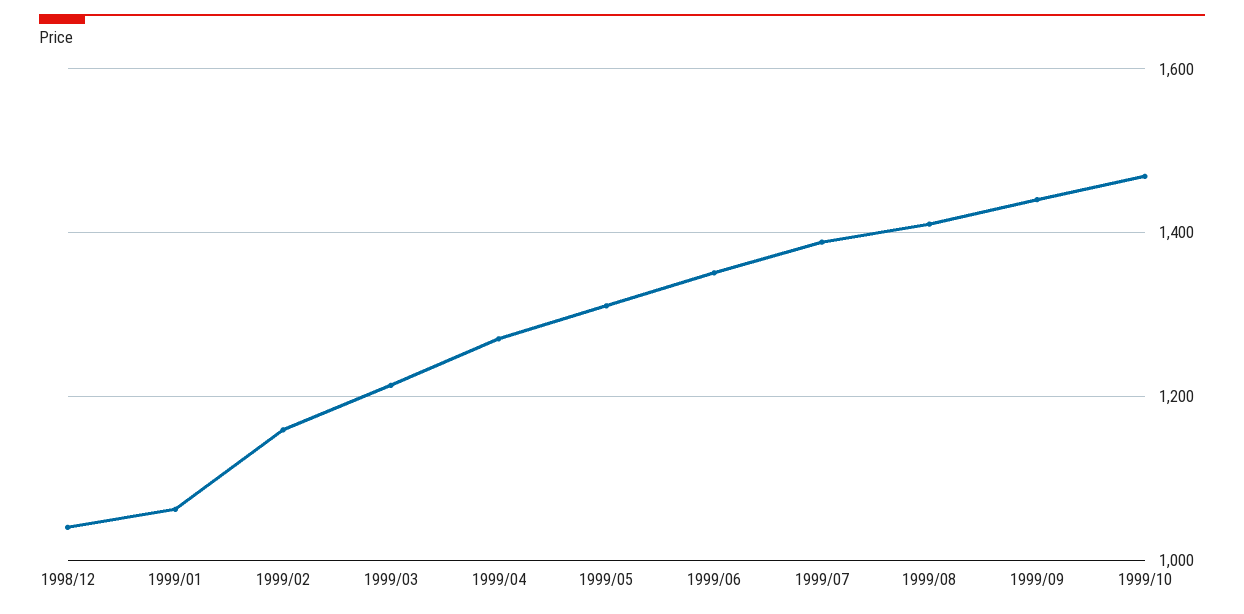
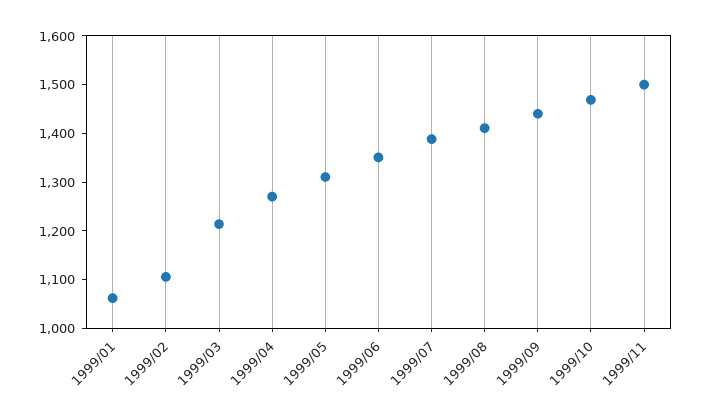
1998/12: 1040 -> none
1999/02: 1160 -> 1100
1999/11: none -> 1500

